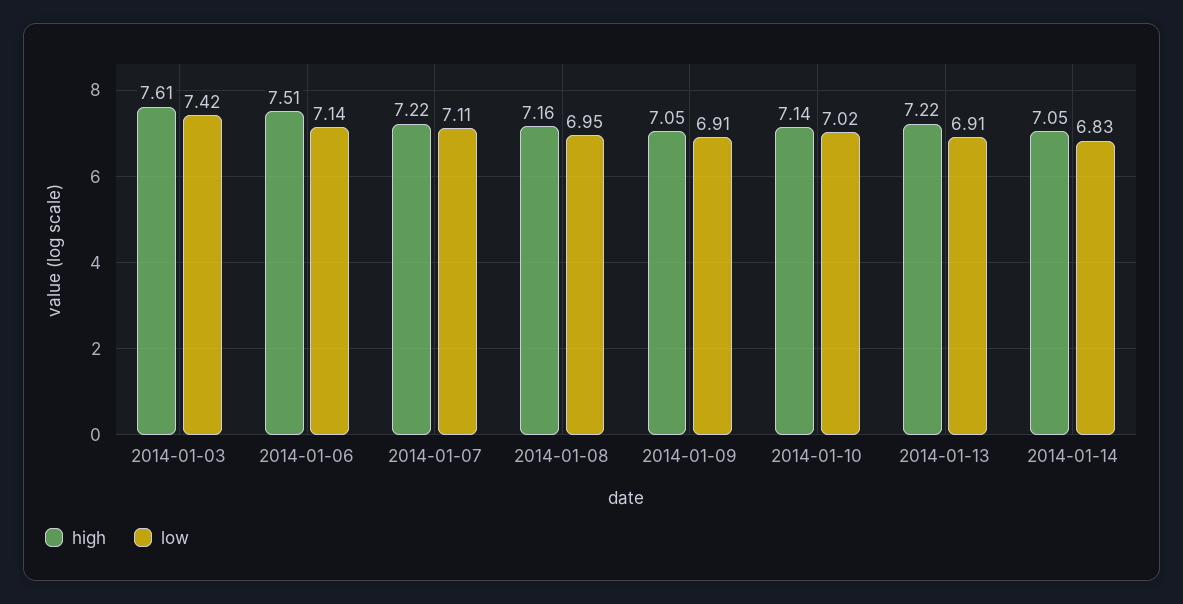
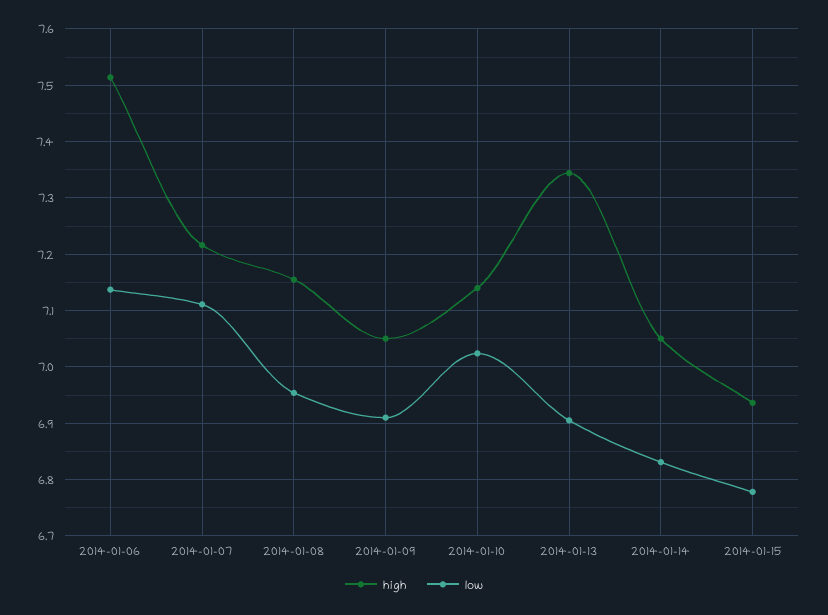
high, 2014-01-03: 7.61 -> none
low, 2014-01-03: 7.42 -> none
high, 2014-01-13: 7.22 -> 7.34
high, 2014-01-15: none -> 6.94
low, 2014-01-15: none -> 6.78

